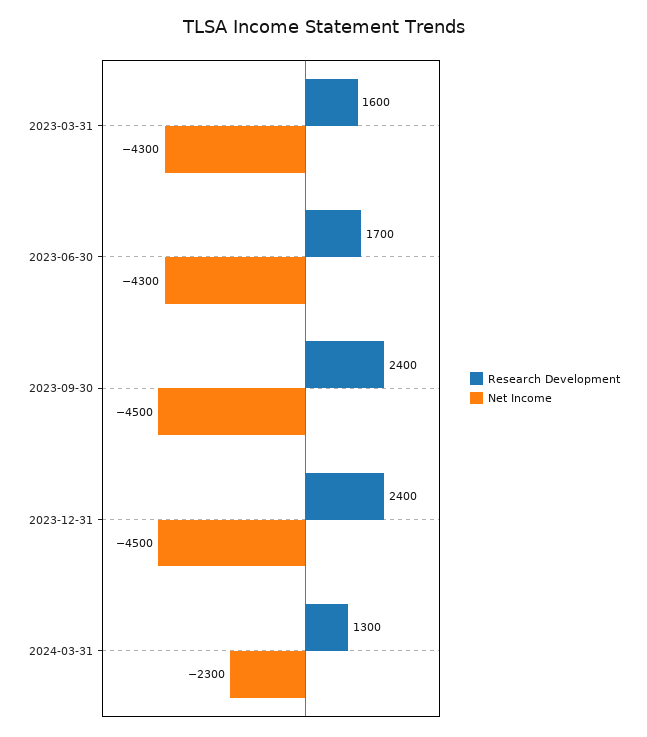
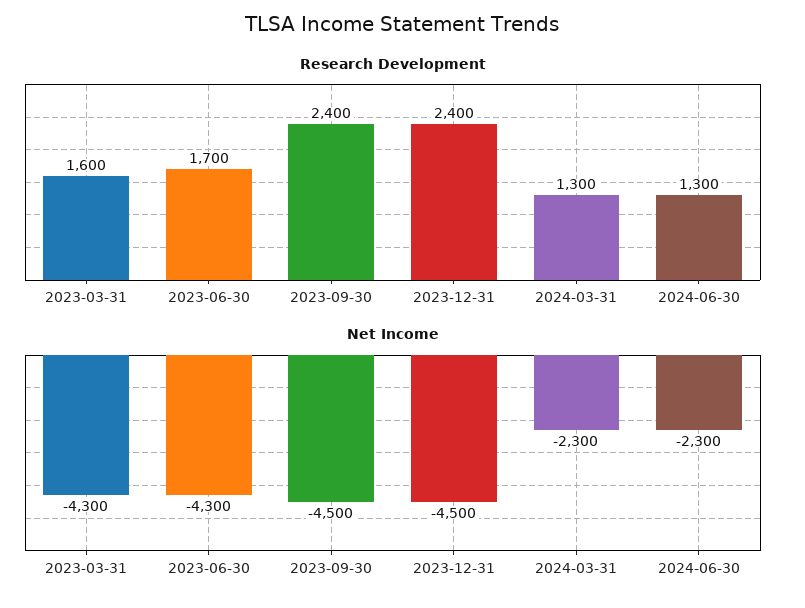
Research Development, 2024-06-30: none -> 1300
Net Income, 2024-06-30: none -> -2300

